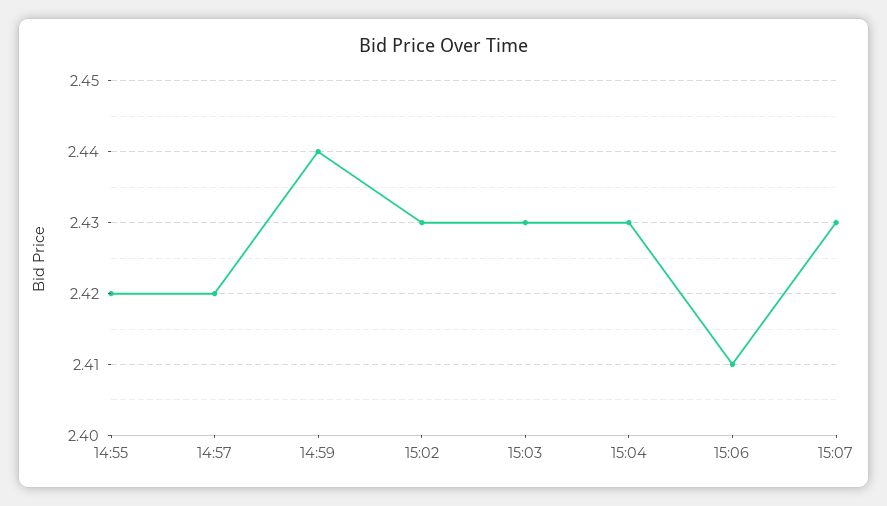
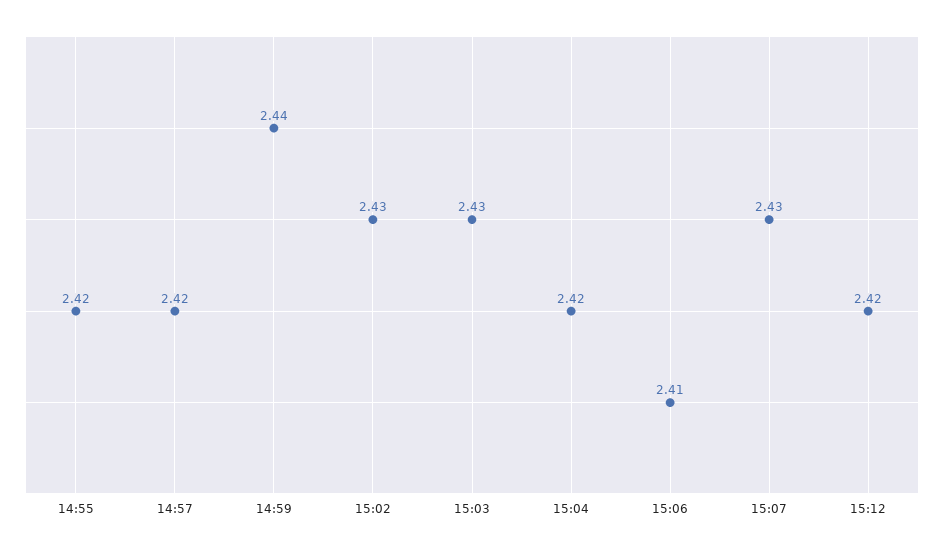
15:04: 2.43 -> 2.42
15:12: none -> 2.42

